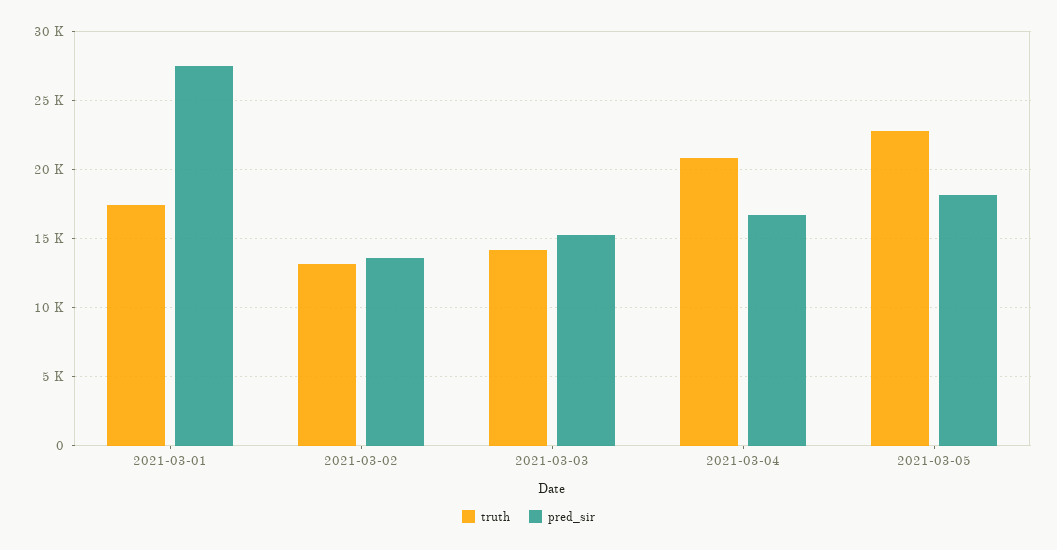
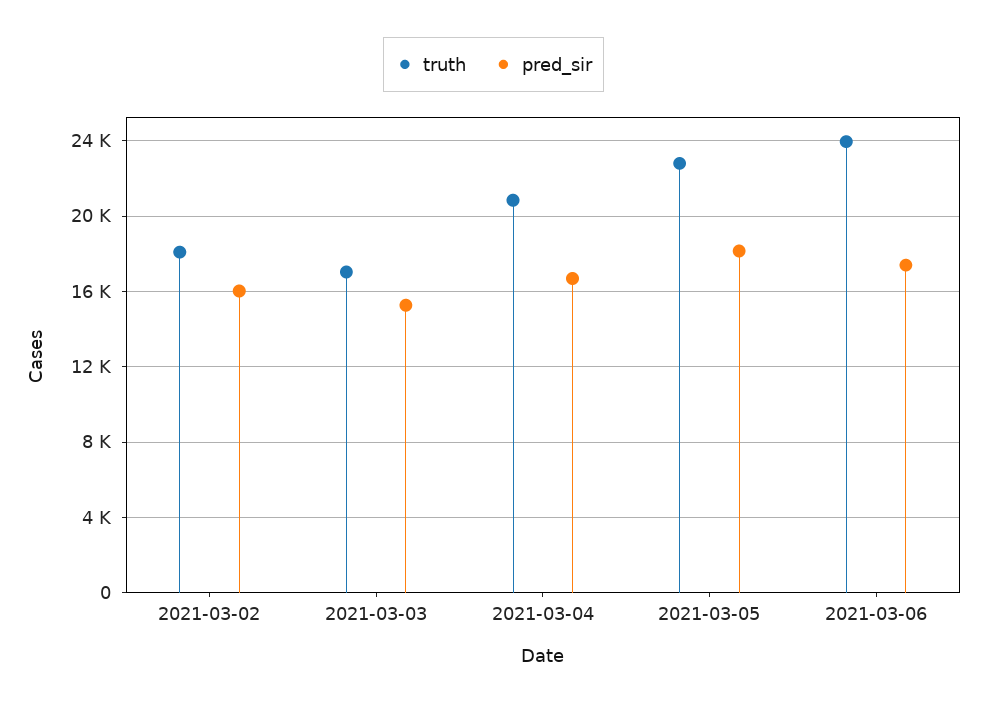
truth, 2021-03-01: 17500 -> none
pred_sir, 2021-03-01: 27500 -> none
truth, 2021-03-02: 13000 -> 18000
pred_sir, 2021-03-02: 13500 -> 16000
truth, 2021-03-03: 14000 -> 17000
truth, 2021-03-06: none -> 24000
pred_sir, 2021-03-06: none -> 17500

